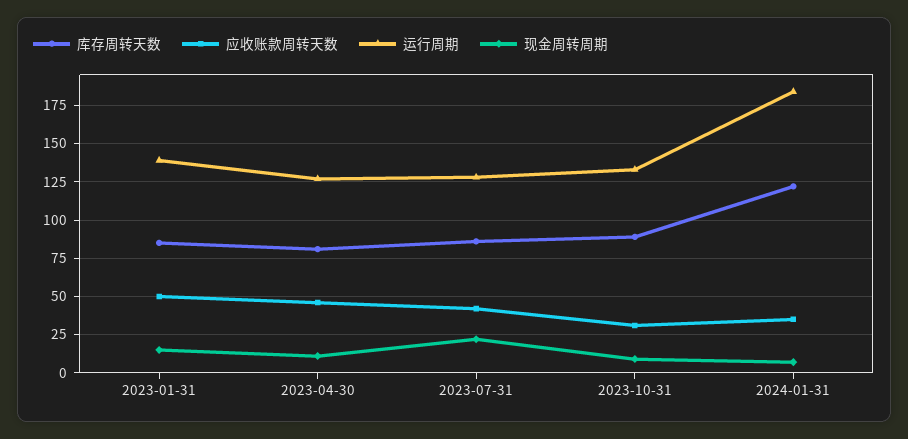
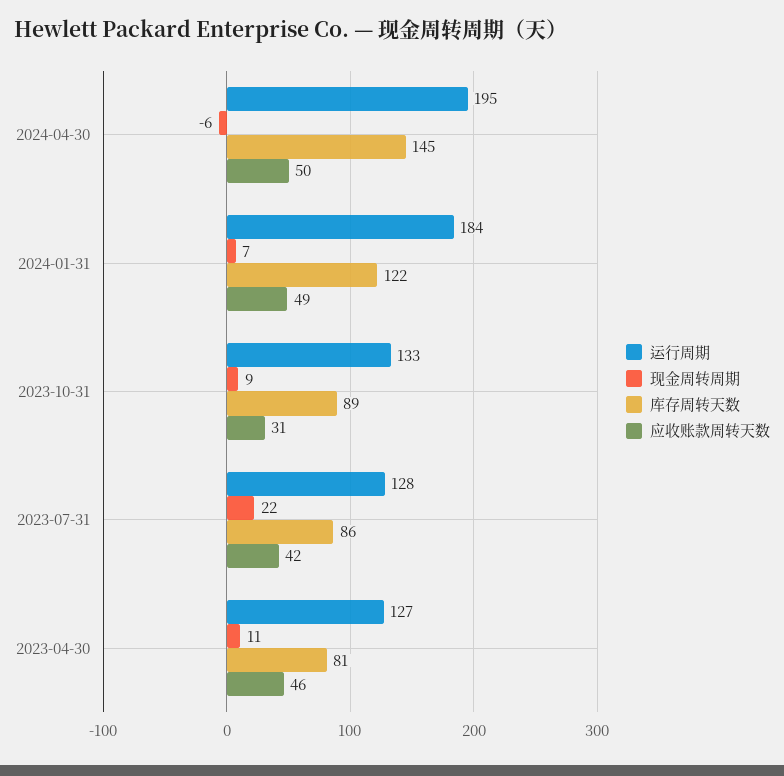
库存周转天数, 2023-01-31: 85 -> none
应收账款周转天数, 2023-01-31: 50 -> none
运行周期, 2023-01-31: 140 -> none
现金周转周期, 2023-01-31: 15 -> none
应收账款周转天数, 2024-01-31: 35 -> 49
运行周期, 2024-04-30: none -> 195
现金周转周期, 2024-04-30: none -> -6
库存周转天数, 2024-04-30: none -> 145
应收账款周转天数, 2024-04-30: none -> 50

